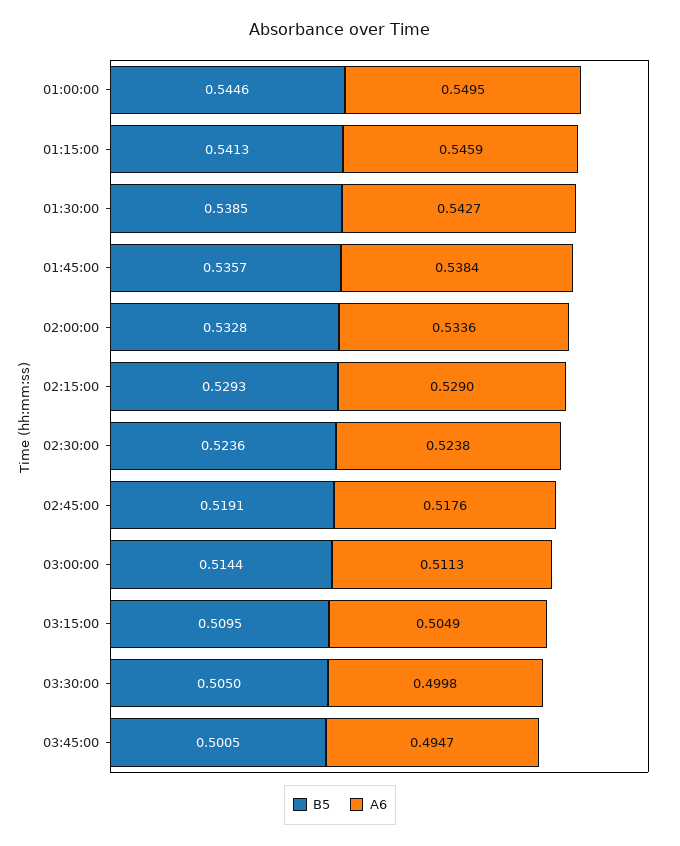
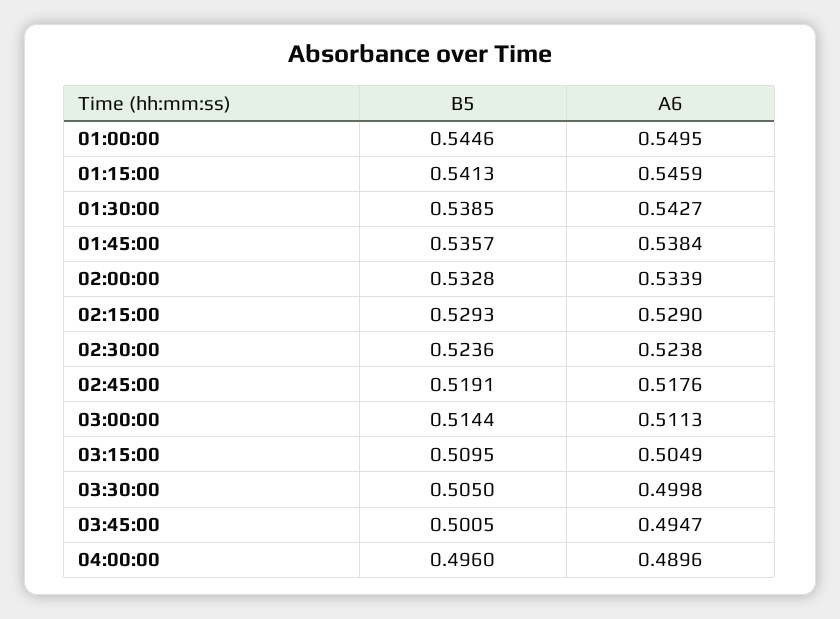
A6, 02:00:00: 0.5336 -> 0.5339
B5, 04:00:00: none -> 0.496
A6, 04:00:00: none -> 0.4896

